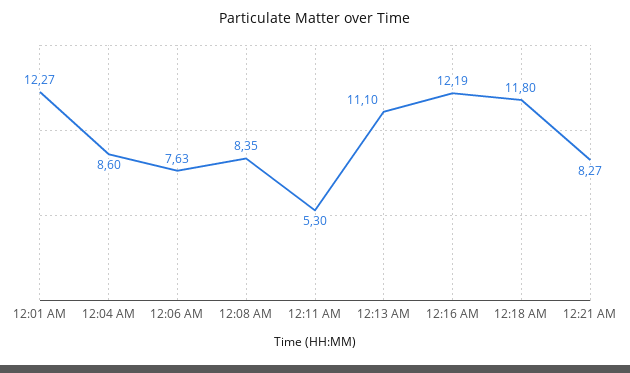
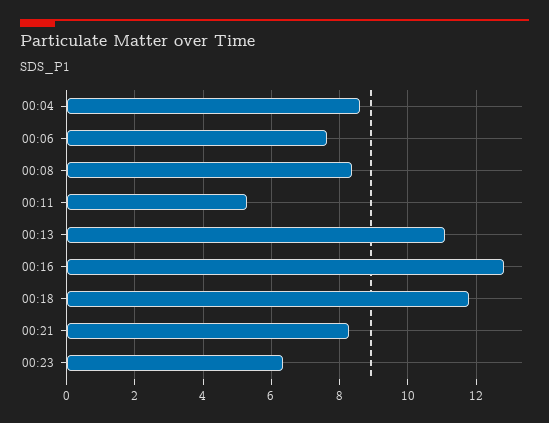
12:01 AM: 12.27 -> none
12:16 AM: 12.19 -> 12.8
00:23: none -> 6.4

